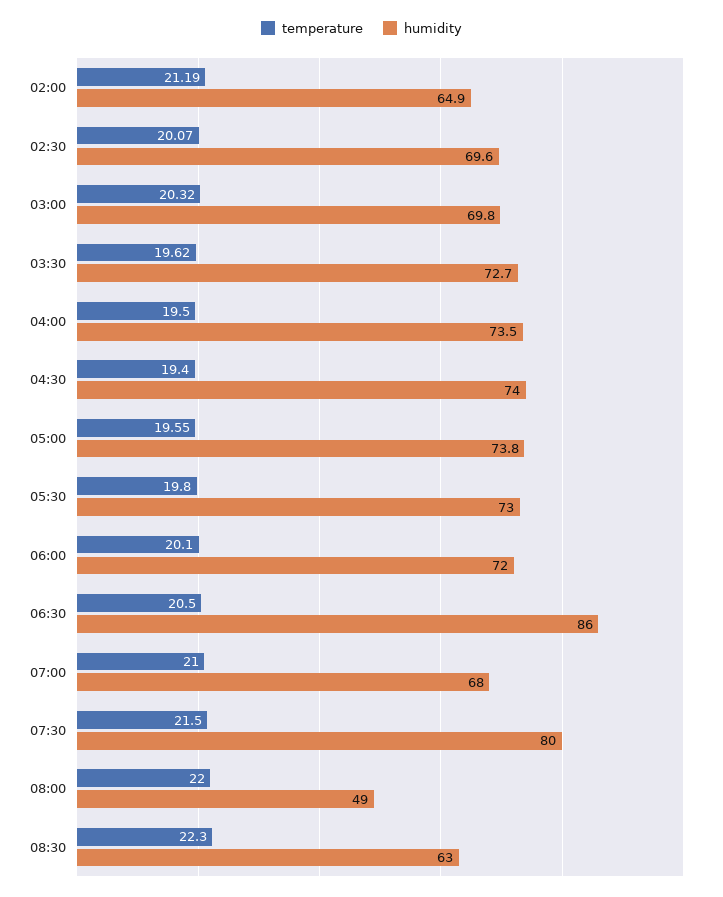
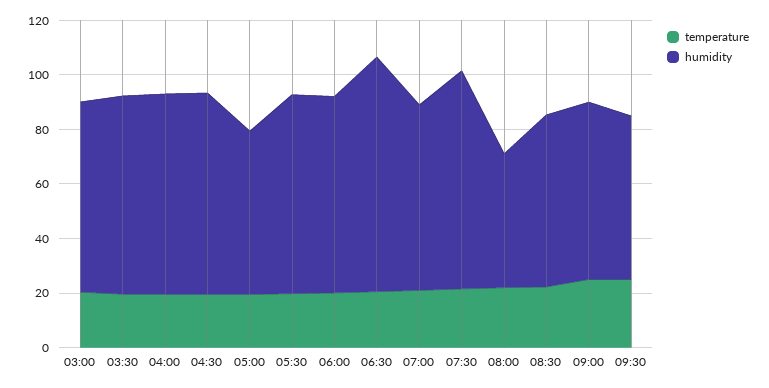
temperature, 02:00: 21.19 -> none
humidity, 02:00: 64.9 -> none
temperature, 02:30: 20.07 -> none
humidity, 02:30: 69.6 -> none
humidity, 05:00: 73.8 -> 60
temperature, 09:00: none -> 25
humidity, 09:00: none -> 65
temperature, 09:30: none -> 25
humidity, 09:30: none -> 60

